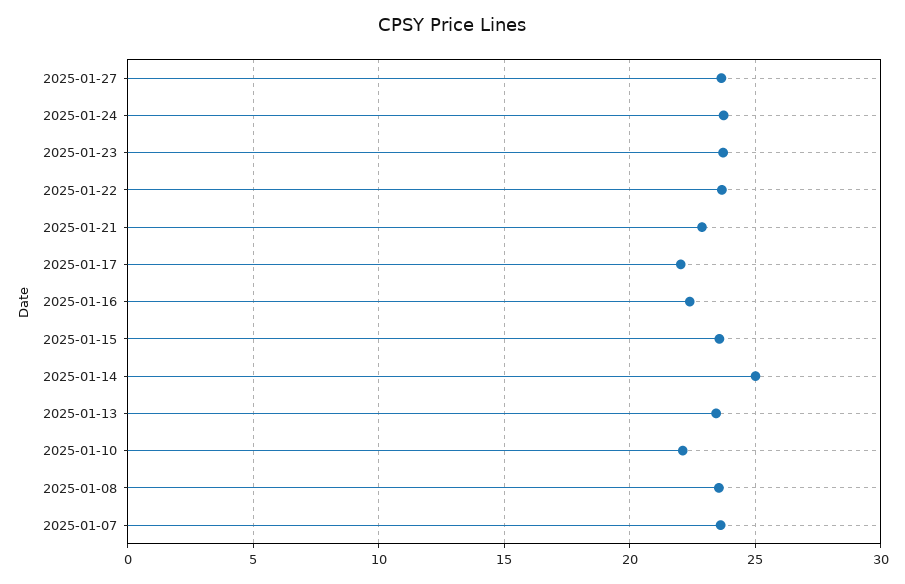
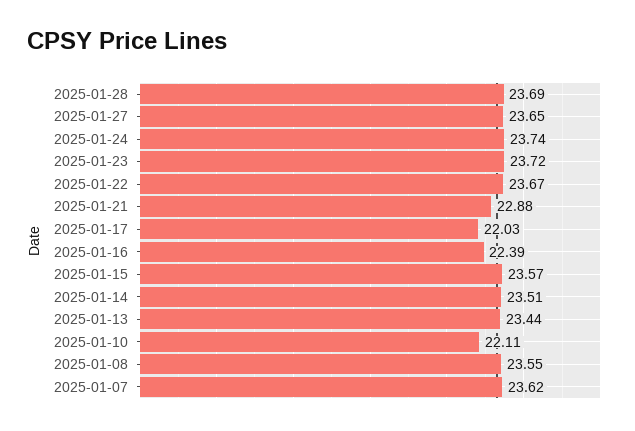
2025-01-14: 25 -> 23.51
2025-01-28: none -> 23.69

